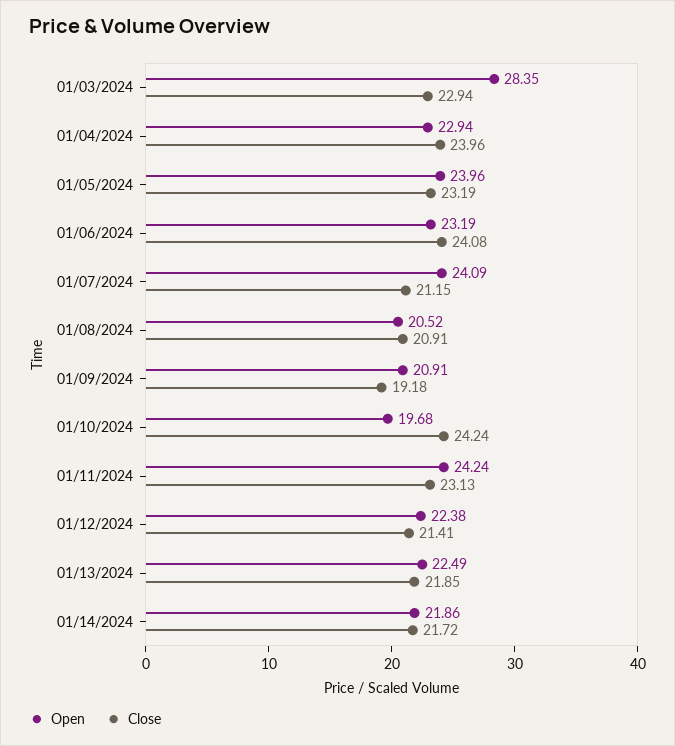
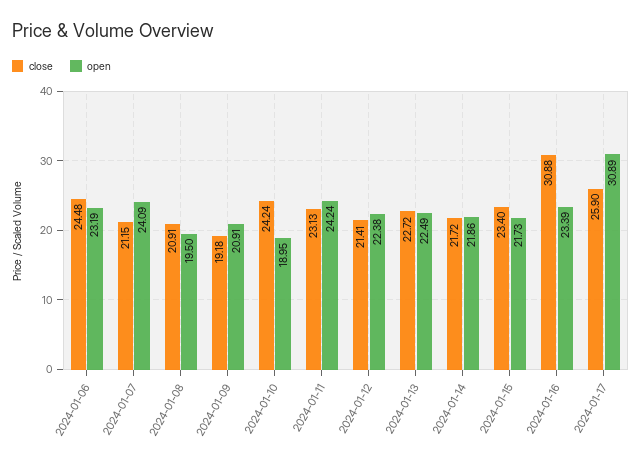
Open, 01/03/2024: 28.35 -> none
Close, 01/03/2024: 22.94 -> none
Open, 01/04/2024: 22.94 -> none
Close, 01/04/2024: 23.96 -> none
Open, 01/05/2024: 23.96 -> none
Close, 01/05/2024: 23.19 -> none
Close, 01/06/2024: 24.08 -> 24.48
Open, 01/08/2024: 20.52 -> 19.5
Open, 01/10/2024: 19.68 -> 18.95
Close, 01/13/2024: 21.85 -> 22.72
Close, 2024-01-15: none -> 23.4
Open, 2024-01-15: none -> 21.73
Close, 2024-01-16: none -> 30.88
Open, 2024-01-16: none -> 23.39
Close, 2024-01-17: none -> 25.9
Open, 2024-01-17: none -> 30.89

